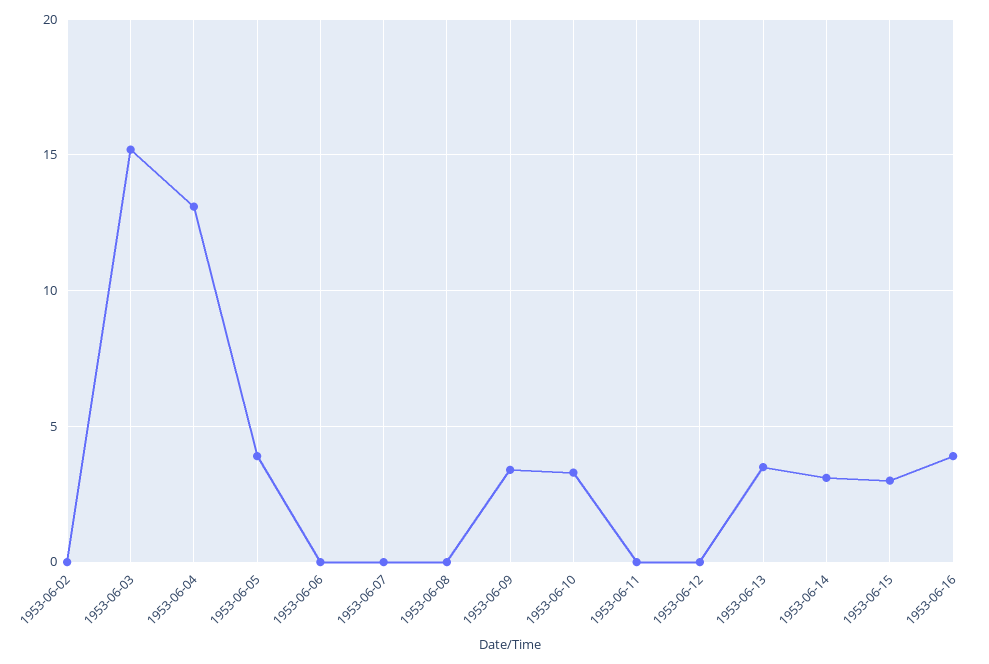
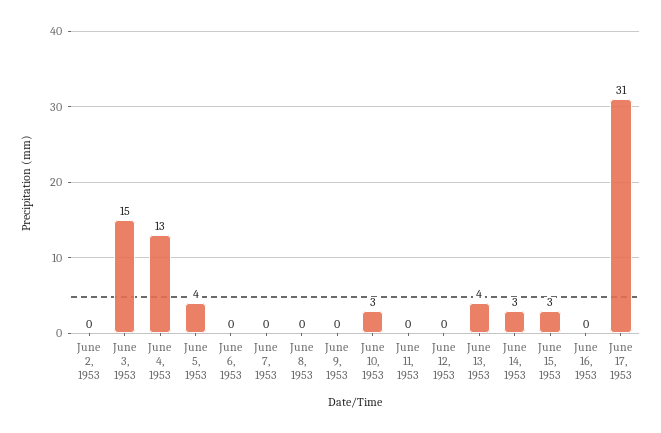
1953-06-09: 3.5 -> 0
1953-06-16: 4 -> 0
June 17, 1953: none -> 31

